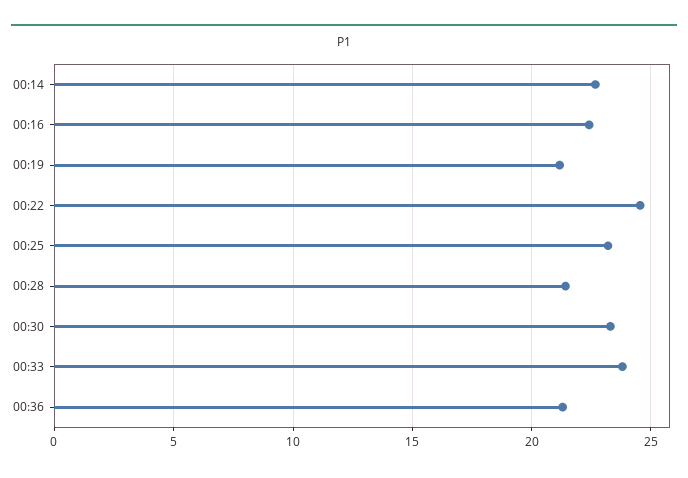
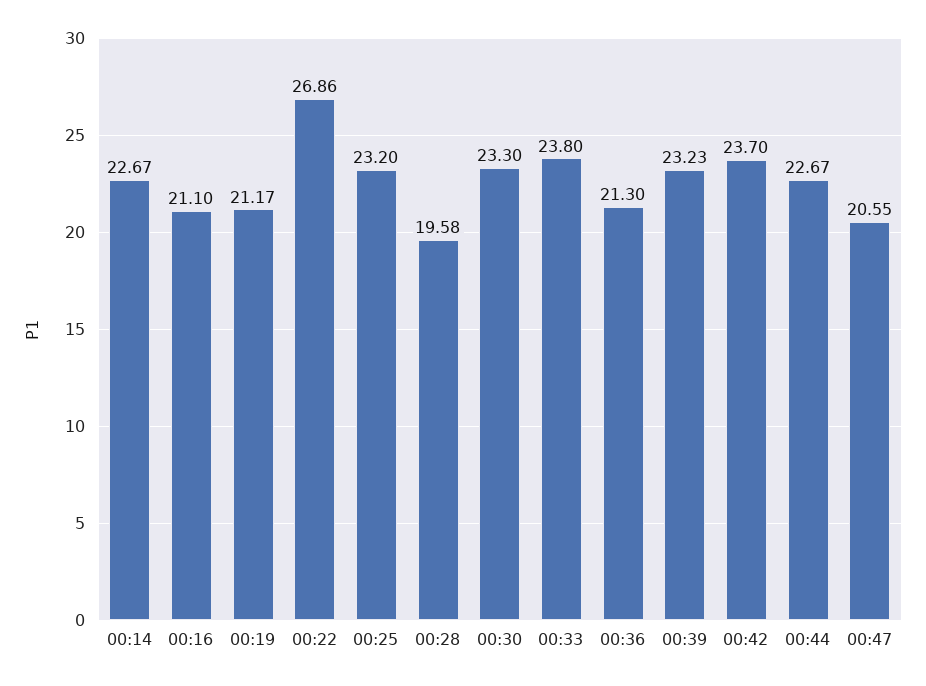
00:16: 22.5 -> 21.1
00:22: 24.5 -> 26.86
00:28: 21.5 -> 19.58
00:39: none -> 23.23
00:42: none -> 23.7
00:44: none -> 22.67
00:47: none -> 20.55

